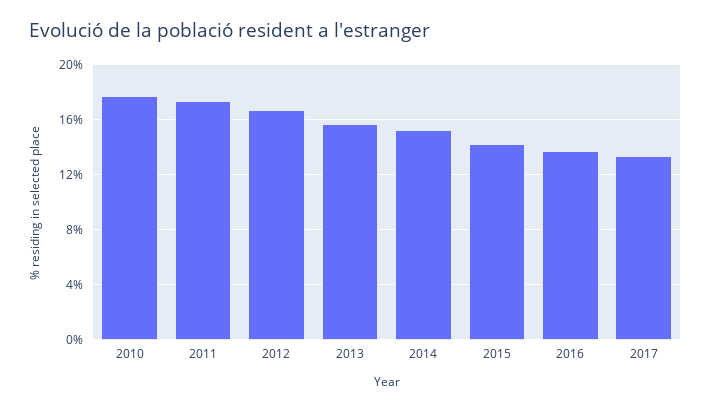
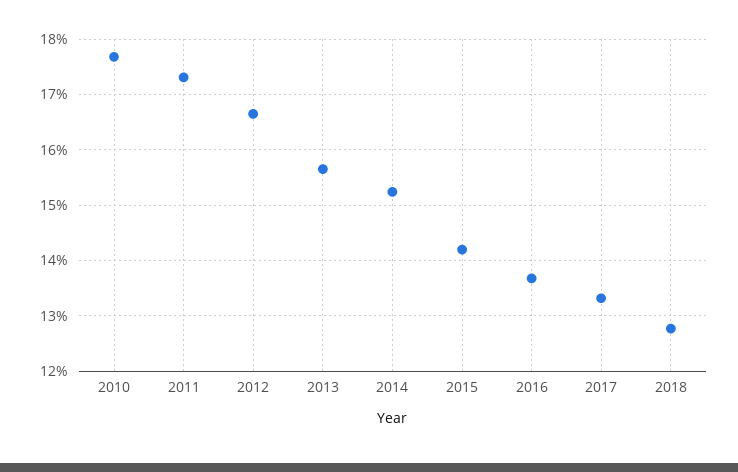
2018: none -> 12.8

